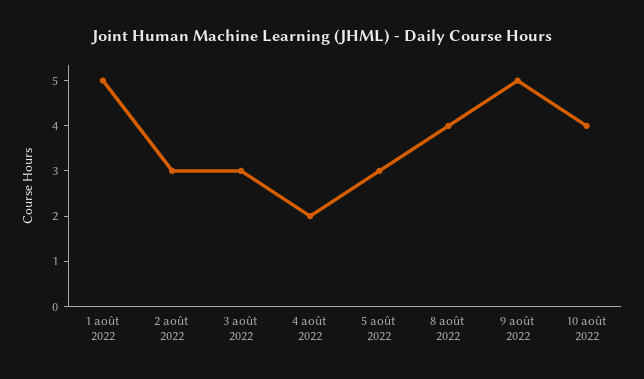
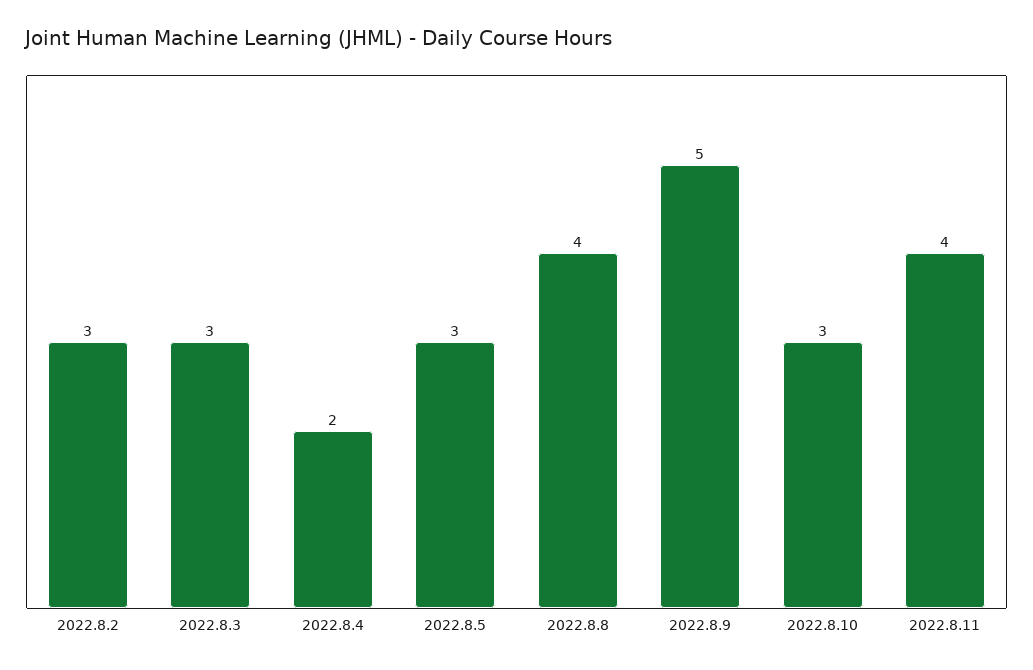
1 août 2022: 5 -> none
10 août 2022: 4 -> 3
2022.8.11: none -> 4

